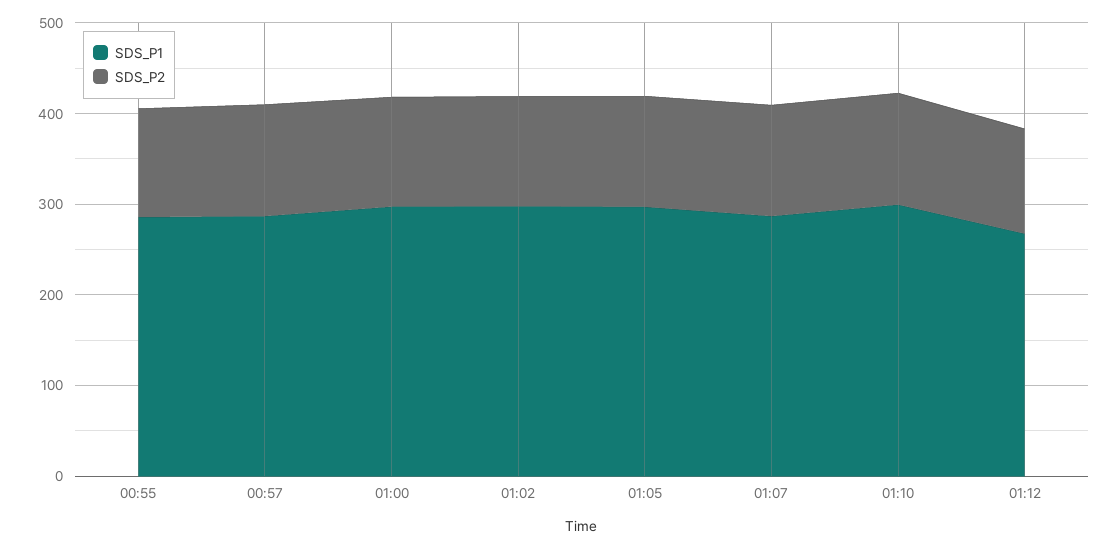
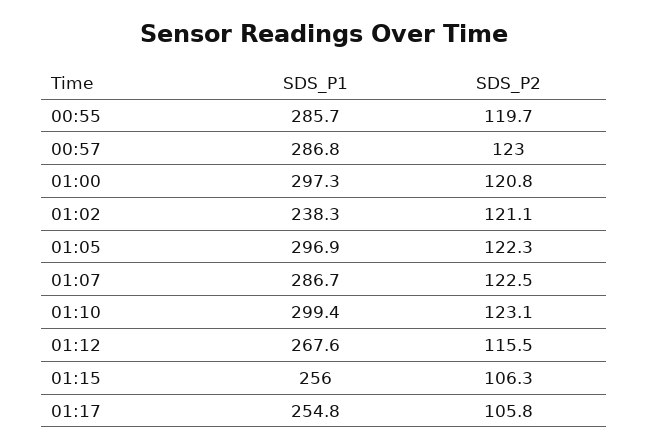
SDS_P1, 01:02: 300 -> 238.3
SDS_P1, 01:15: none -> 256
SDS_P2, 01:15: none -> 106.3
SDS_P1, 01:17: none -> 254.8
SDS_P2, 01:17: none -> 105.8

